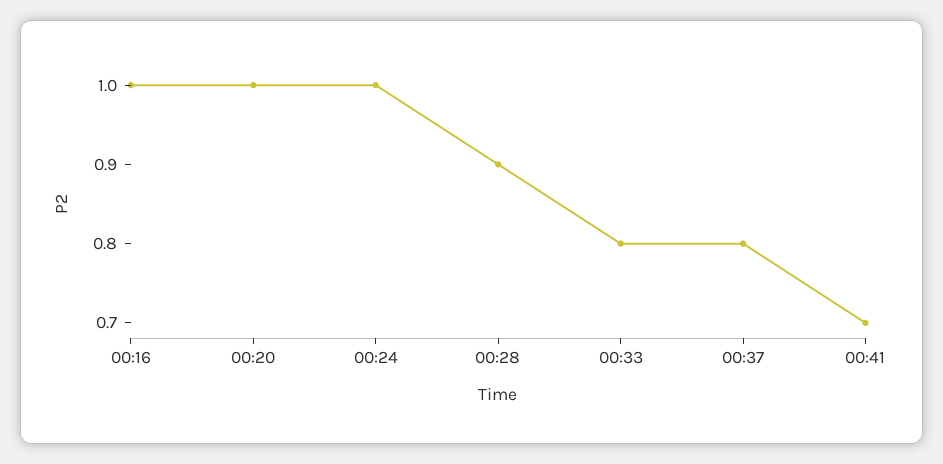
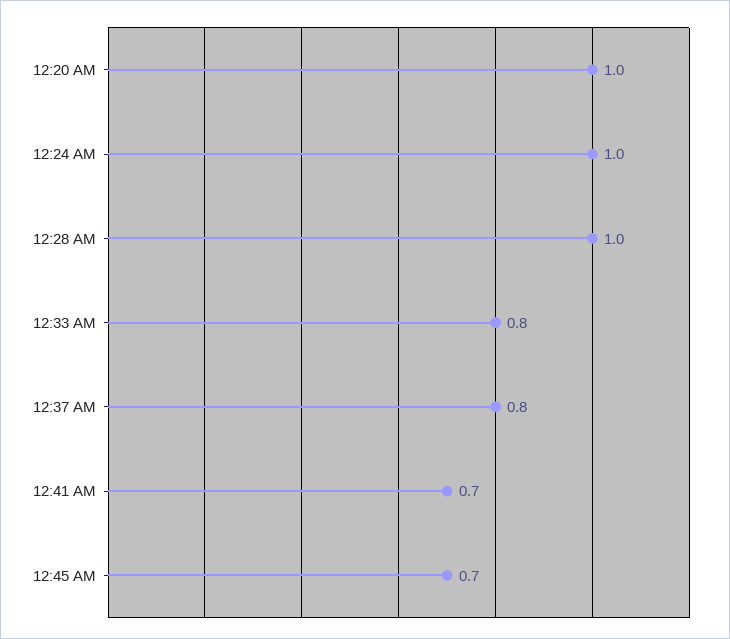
00:16: 1 -> none
00:28: 0.9 -> 1
12:45 AM: none -> 0.7

